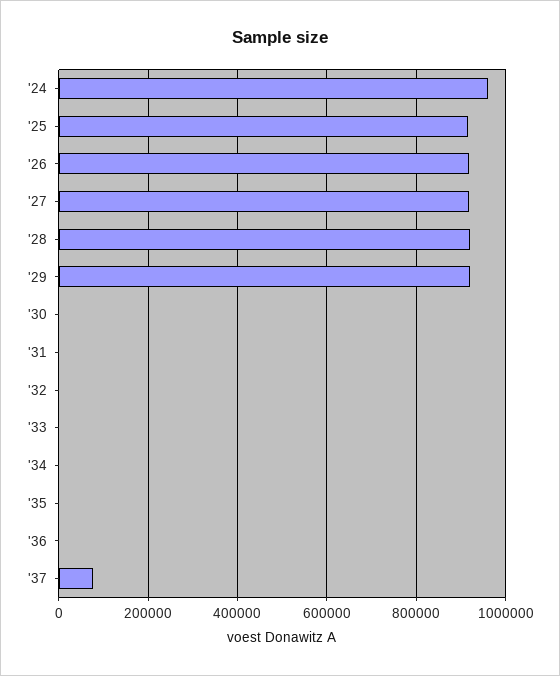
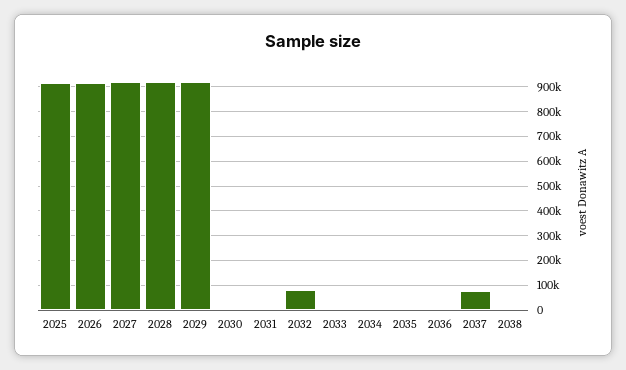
'24: 960000 -> none
'32: 0 -> 75000
2038: none -> 0

